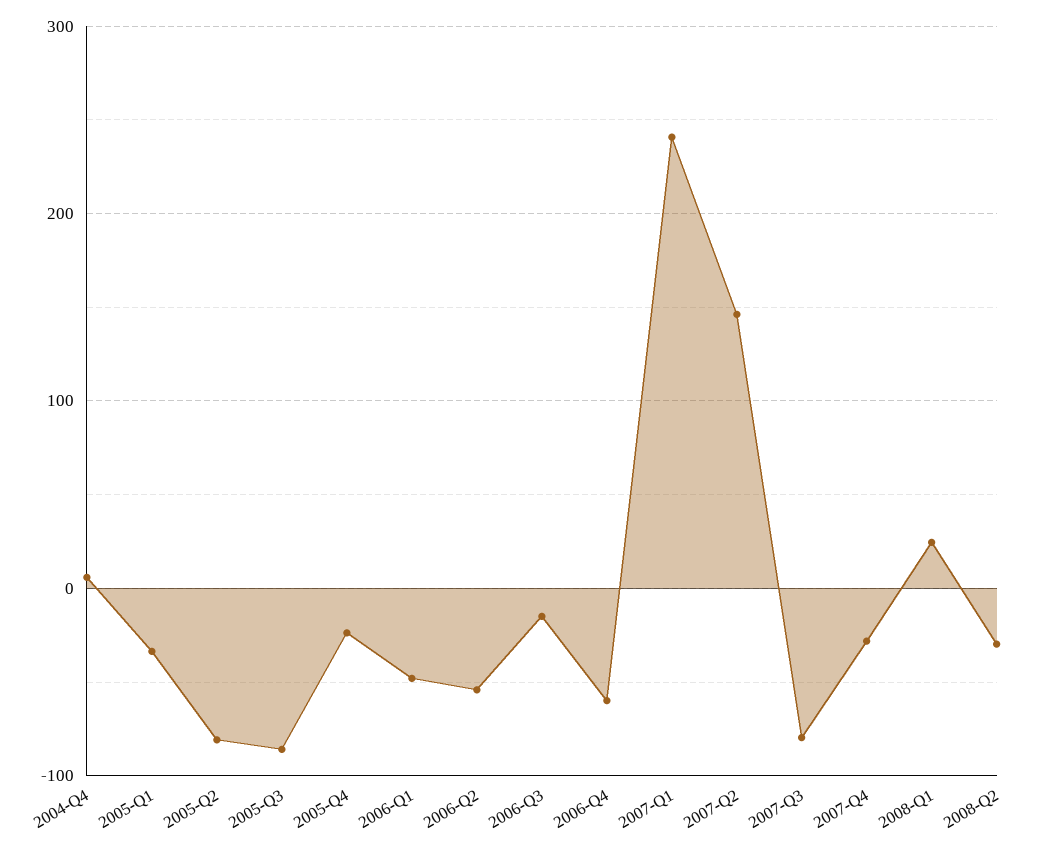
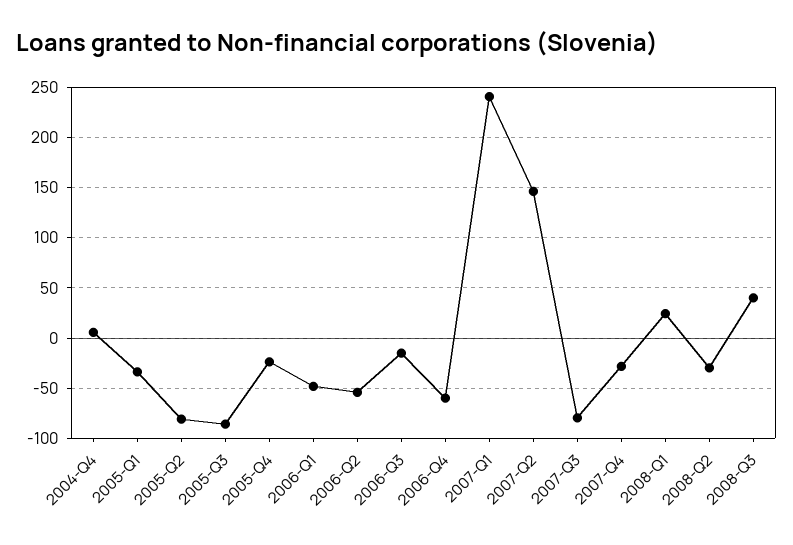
2008-Q3: none -> 40

